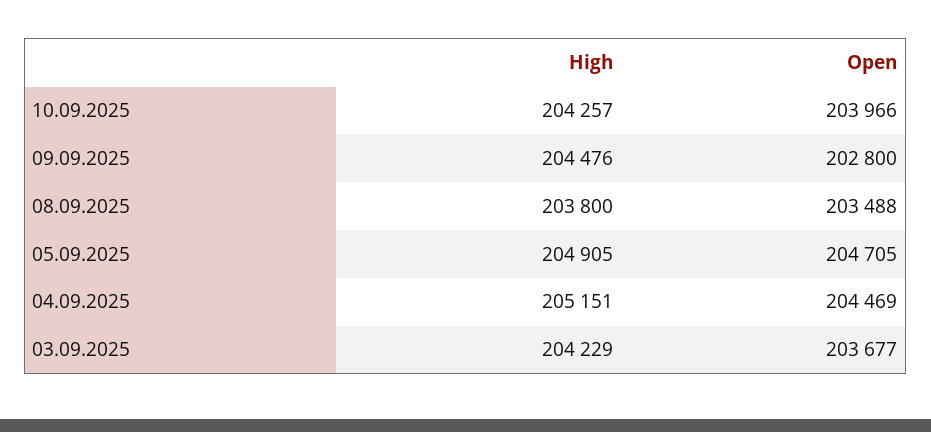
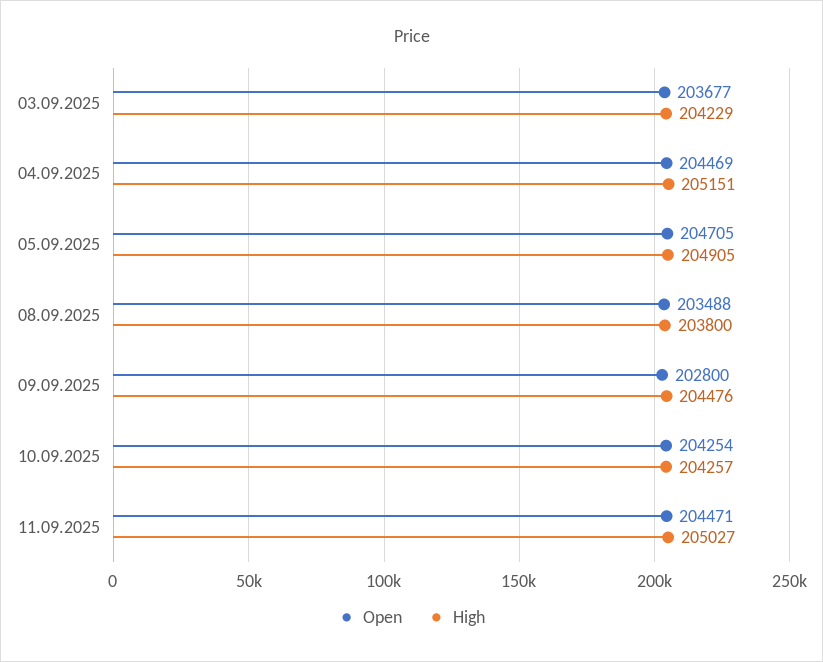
Open, 10.09.2025: 203966 -> 204254
Open, 11.09.2025: none -> 204471
High, 11.09.2025: none -> 205027

